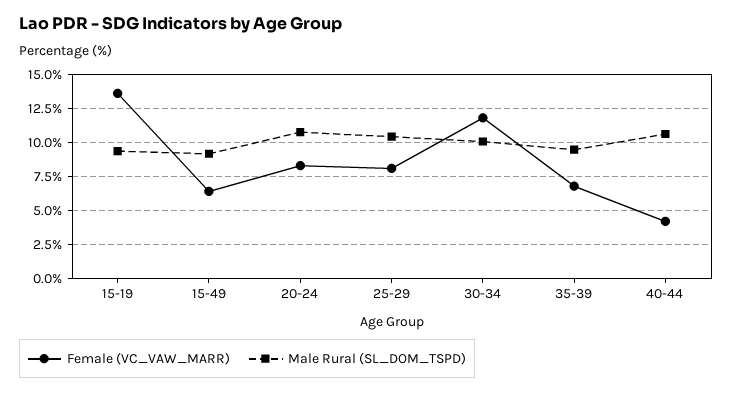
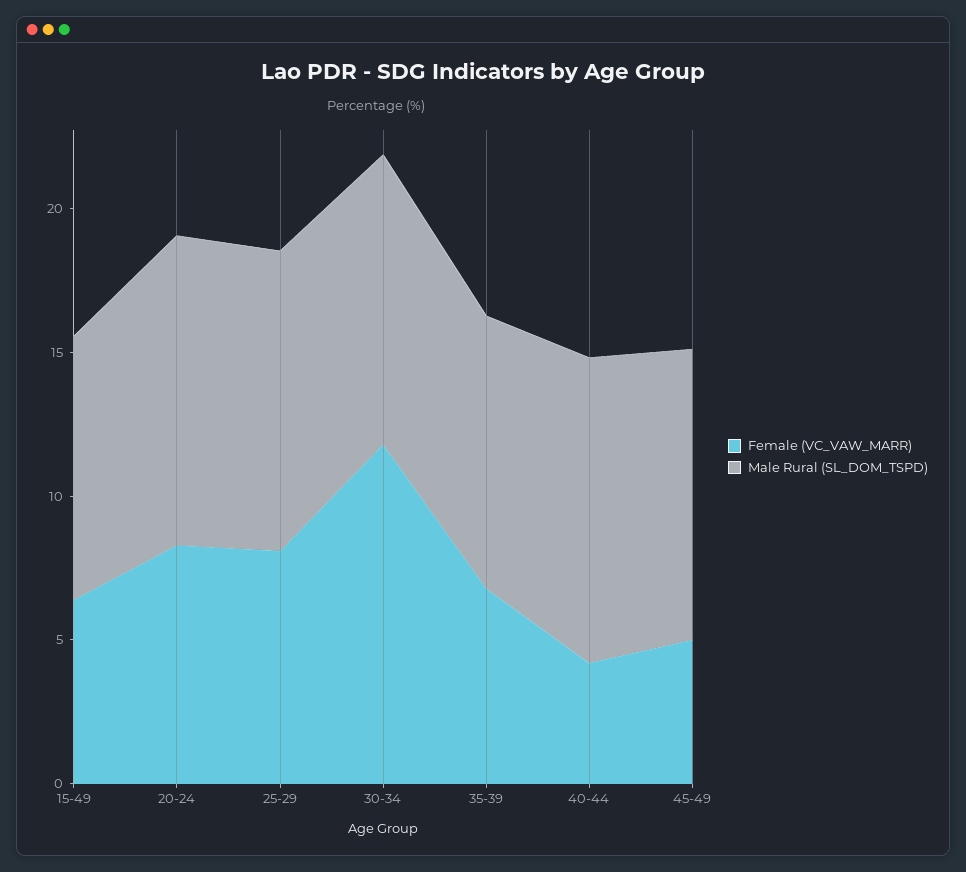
Female (VC_VAW_MARR), 15-19: 13.5 -> none
Male Rural (SL_DOM_TSPD), 15-19: 9.5 -> none
Female (VC_VAW_MARR), 45-49: none -> 5
Male Rural (SL_DOM_TSPD), 45-49: none -> 10

